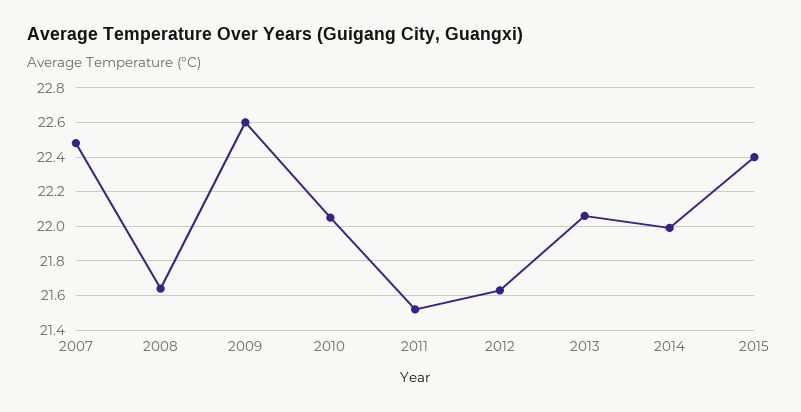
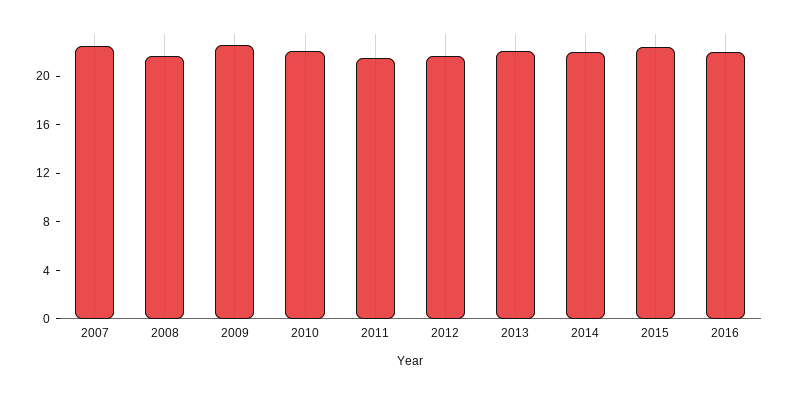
2016: none -> 22

